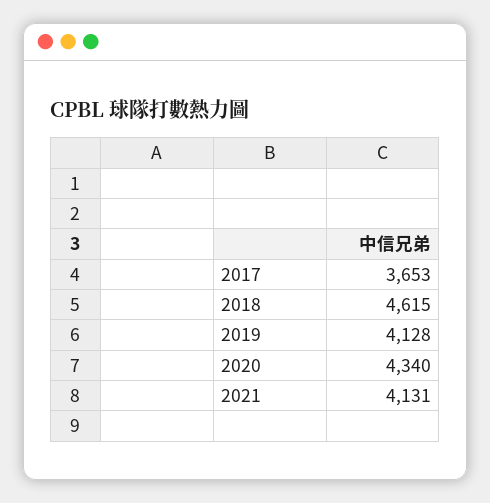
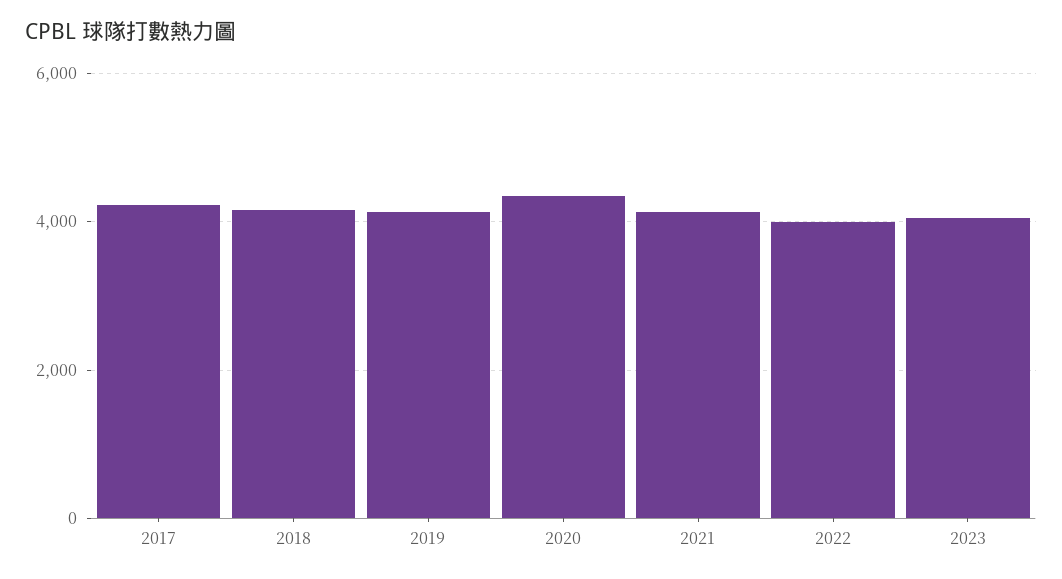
2017: 3653 -> 4200
2018: 4615 -> 4200
2022: none -> 4000
2023: none -> 4000

